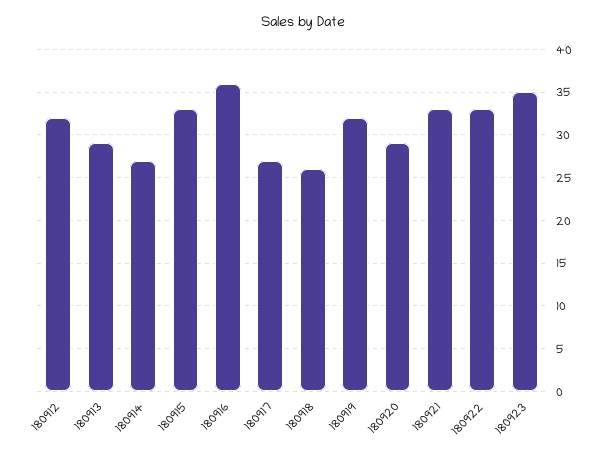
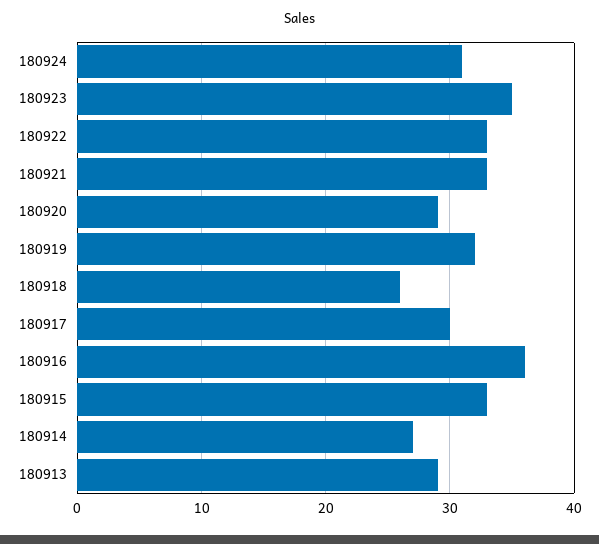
180912: 32 -> none
180917: 27 -> 30
180924: none -> 31

